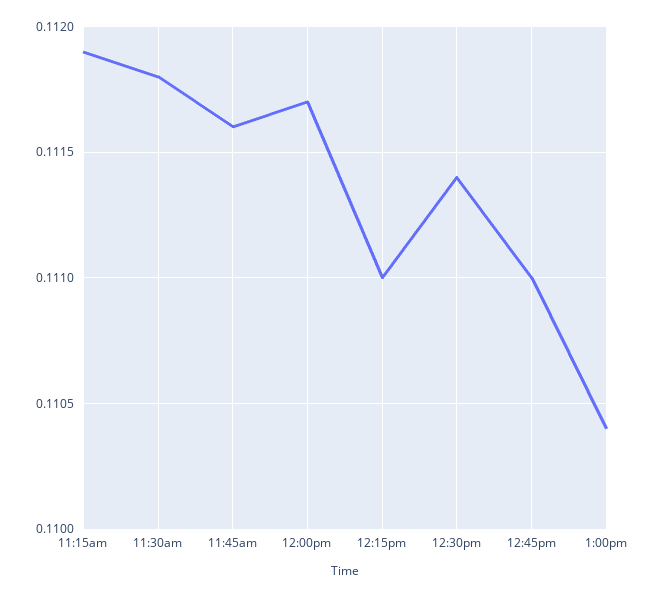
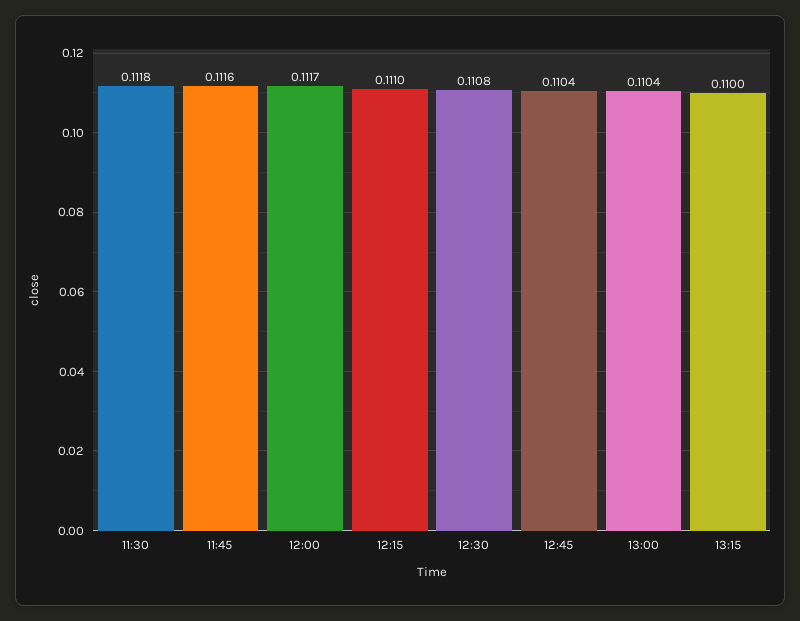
11:15am: 0.1119 -> none
12:30pm: 0.1114 -> 0.1108
12:45pm: 0.111 -> 0.1104
13:15: none -> 0.11

